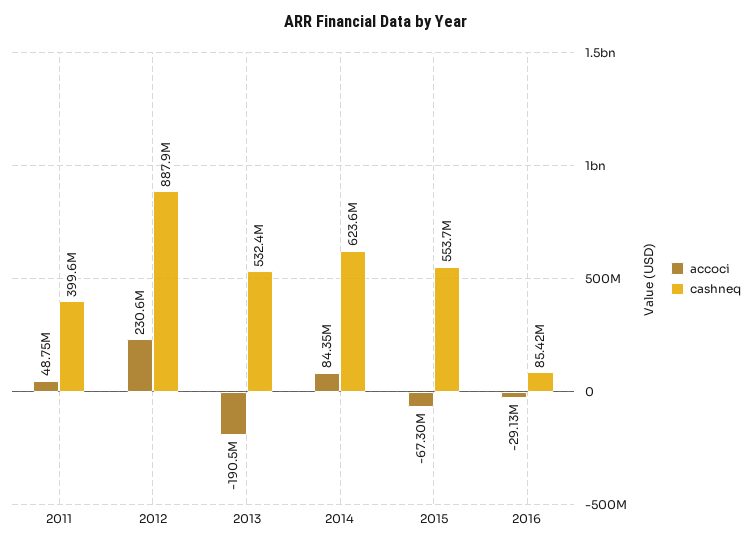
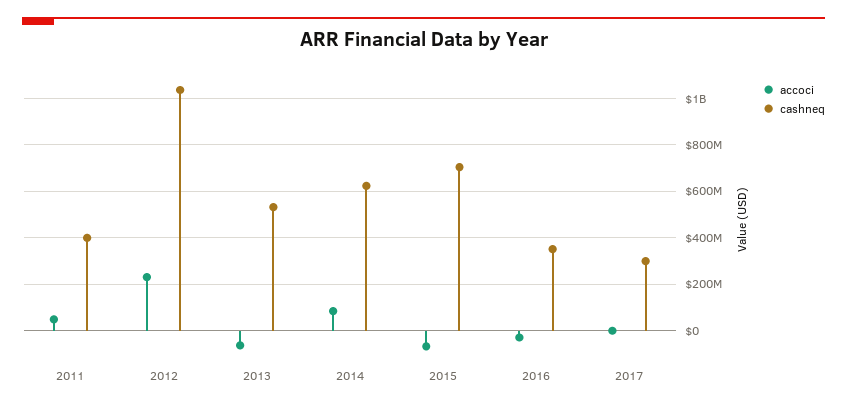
cashneq, 2012: 887900000 -> 1050000000
accoci, 2013: -190500000 -> -50000000
cashneq, 2015: 553700000 -> 700000000
cashneq, 2016: 85420000 -> 350000000
accoci, 2017: none -> 0
cashneq, 2017: none -> 300000000

